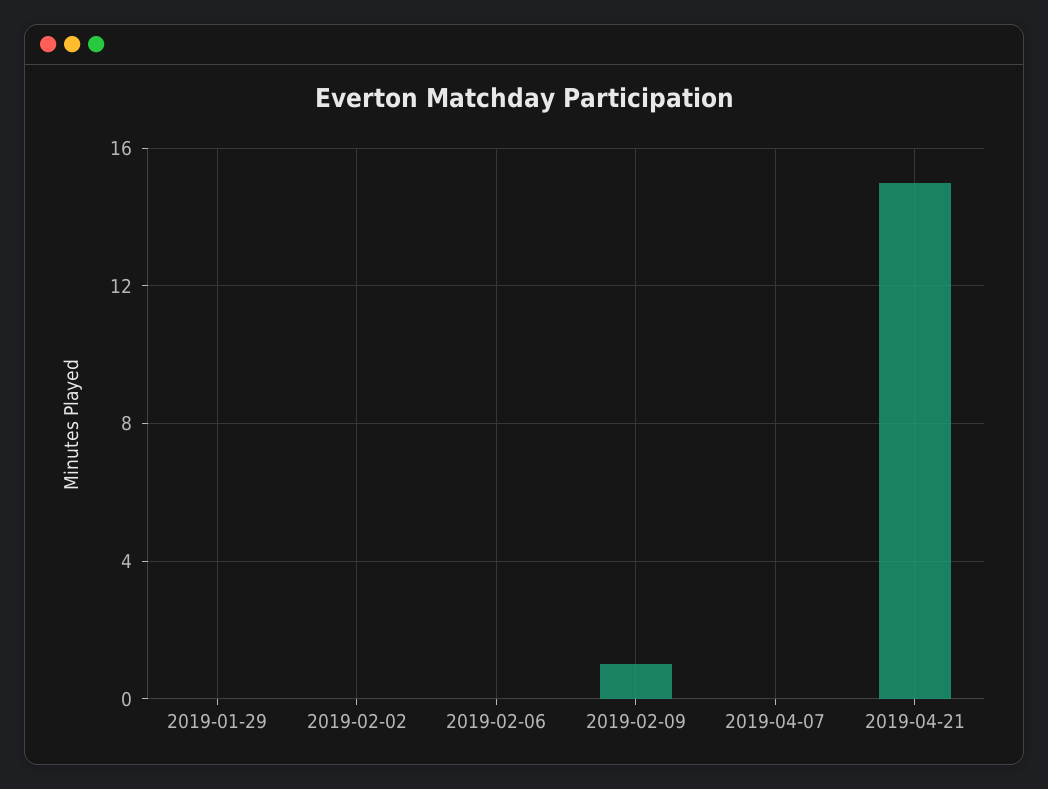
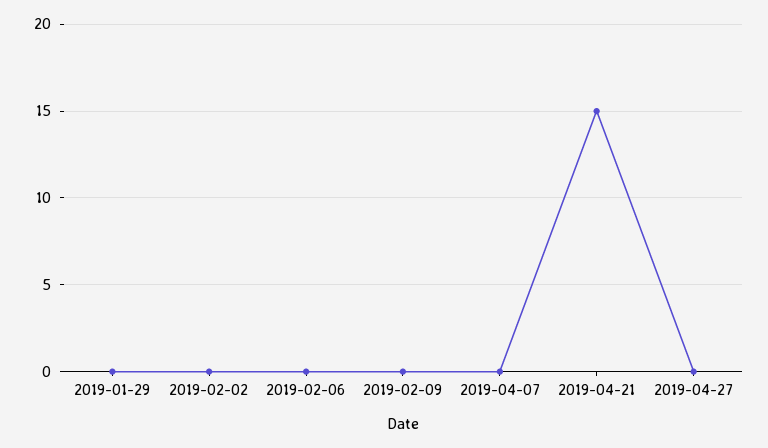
2019-02-09: 1 -> 0
2019-04-27: none -> 0

